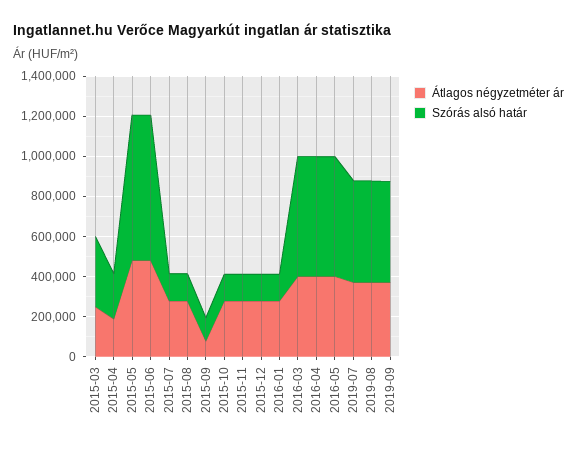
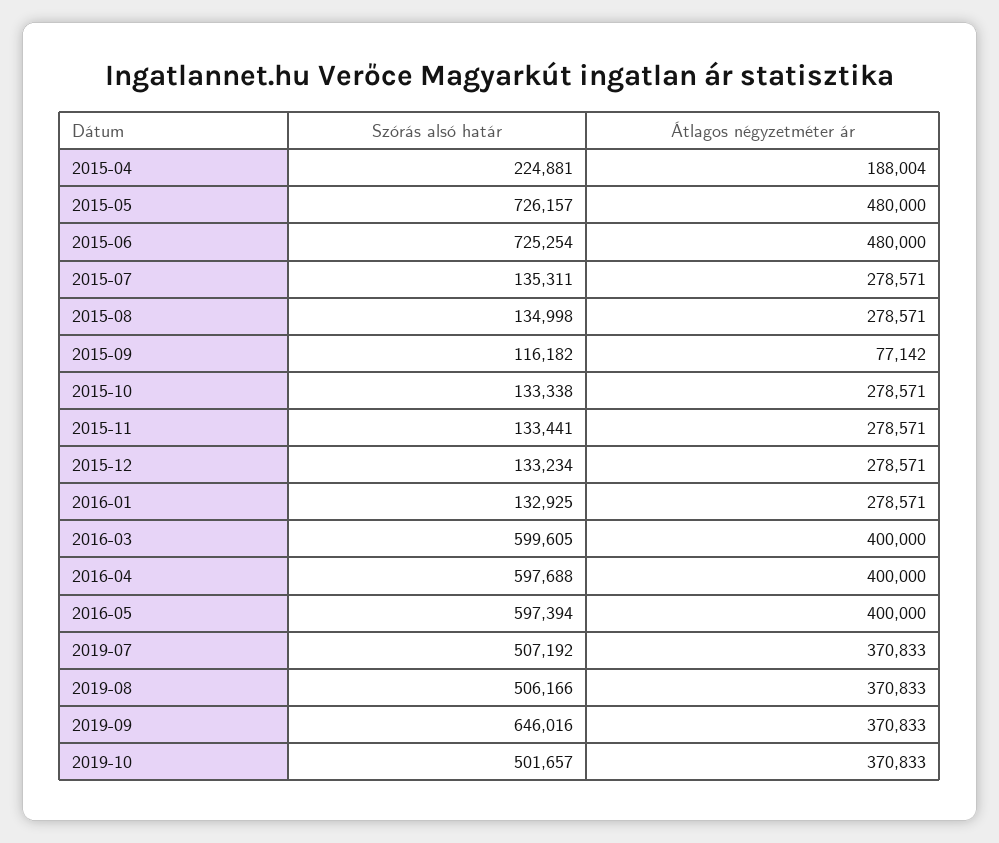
Átlagos négyzetméter ár, 2015-03: 250000 -> none
Szórás alsó határ, 2015-03: 350000 -> none
Szórás alsó határ, 2019-09: 500000 -> 646016
Szórás alsó határ, 2019-10: none -> 501657
Átlagos négyzetméter ár, 2019-10: none -> 370833

